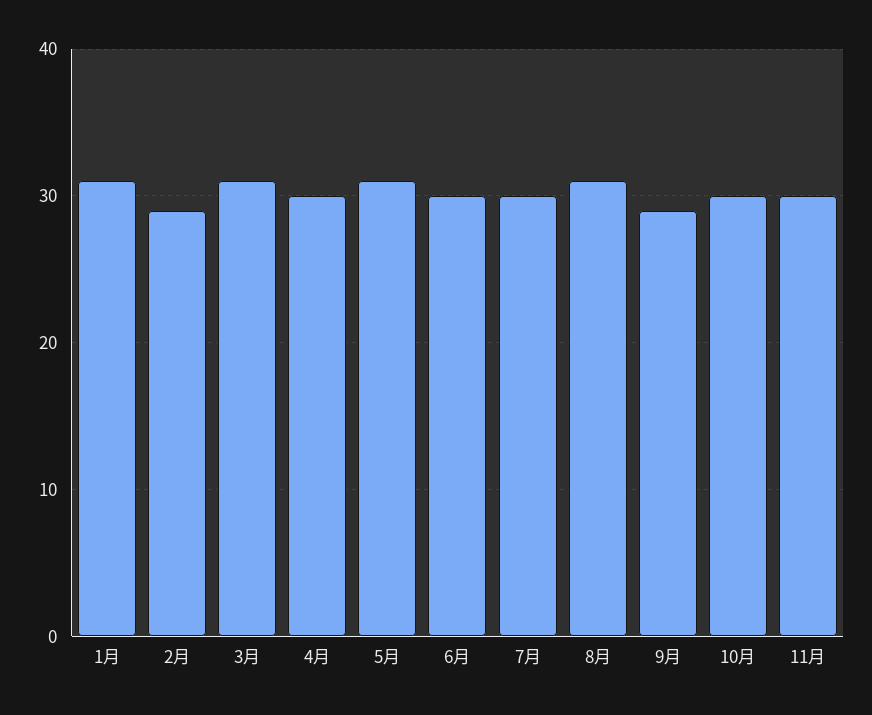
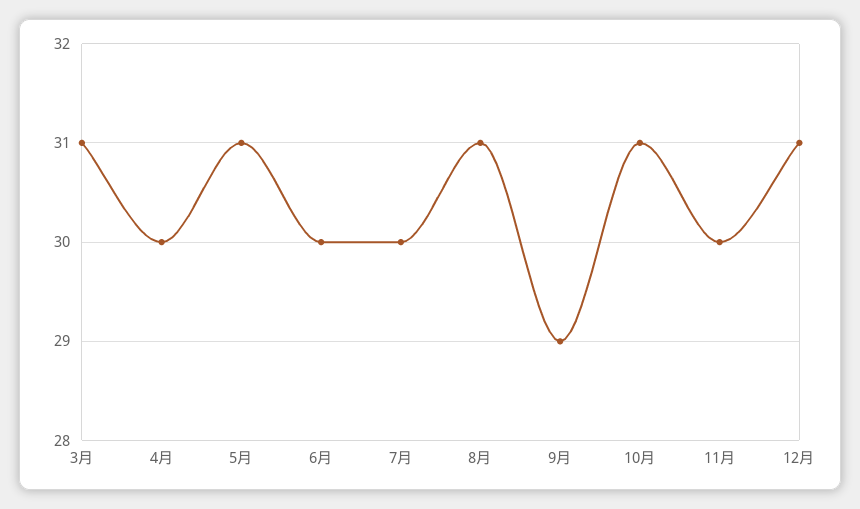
1月: 31 -> none
2月: 29 -> none
10月: 30 -> 31
12月: none -> 31

